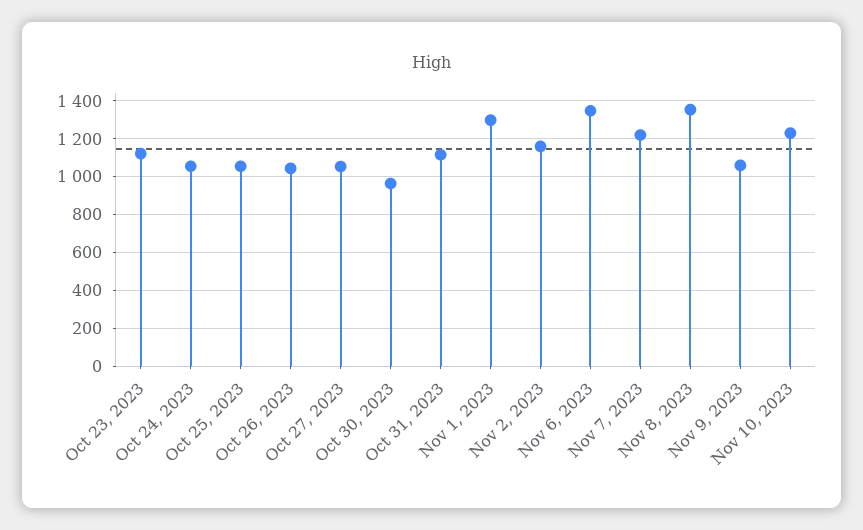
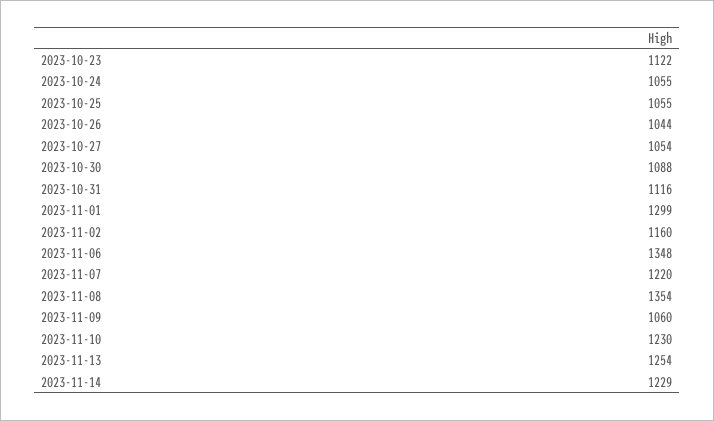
Oct 30, 2023: 950 -> 1088
2023-11-13: none -> 1254
2023-11-14: none -> 1229

